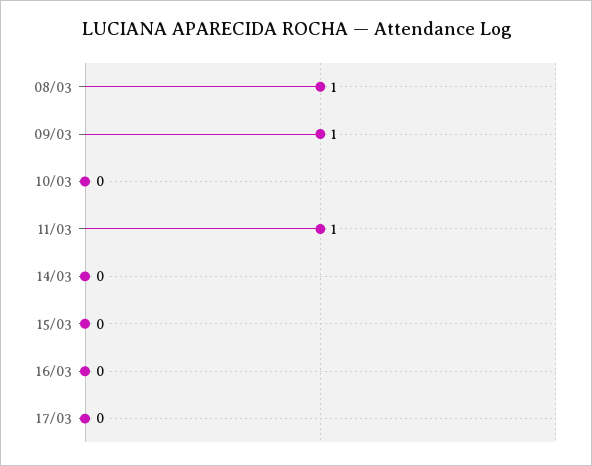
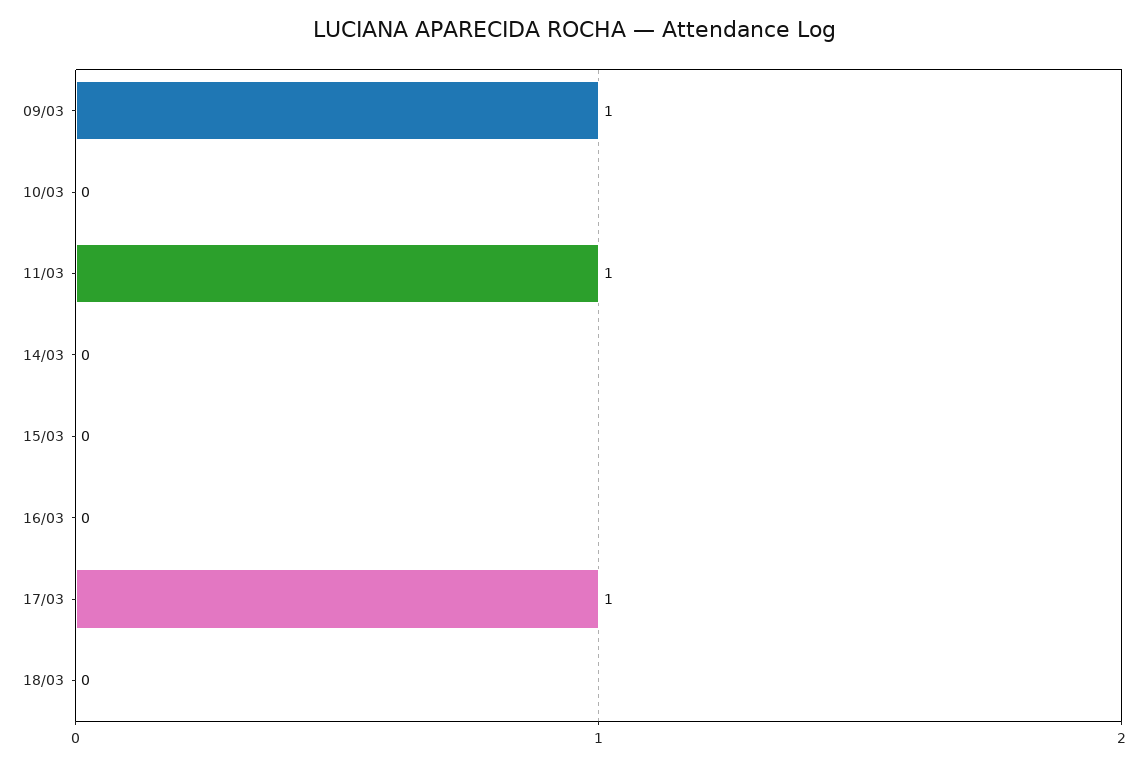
08/03: 1 -> none
17/03: 0 -> 1
18/03: none -> 0

